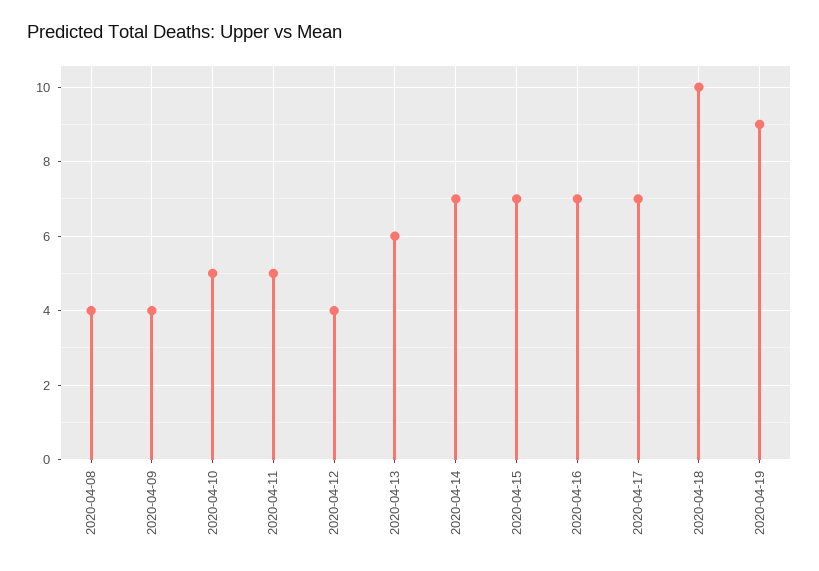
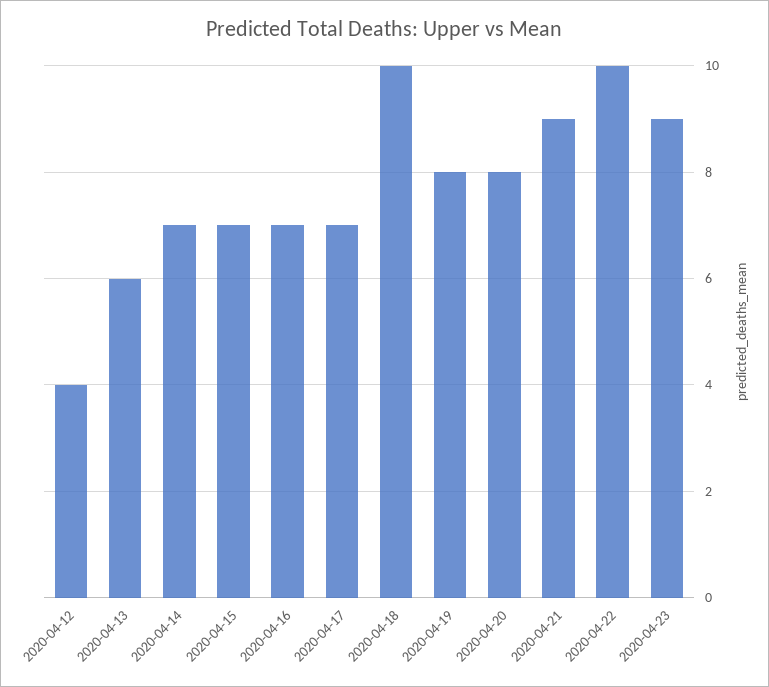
2020-04-08: 4 -> none
2020-04-09: 4 -> none
2020-04-10: 5 -> none
2020-04-11: 5 -> none
2020-04-19: 9 -> 8
2020-04-20: none -> 8
2020-04-21: none -> 9
2020-04-22: none -> 10
2020-04-23: none -> 9

